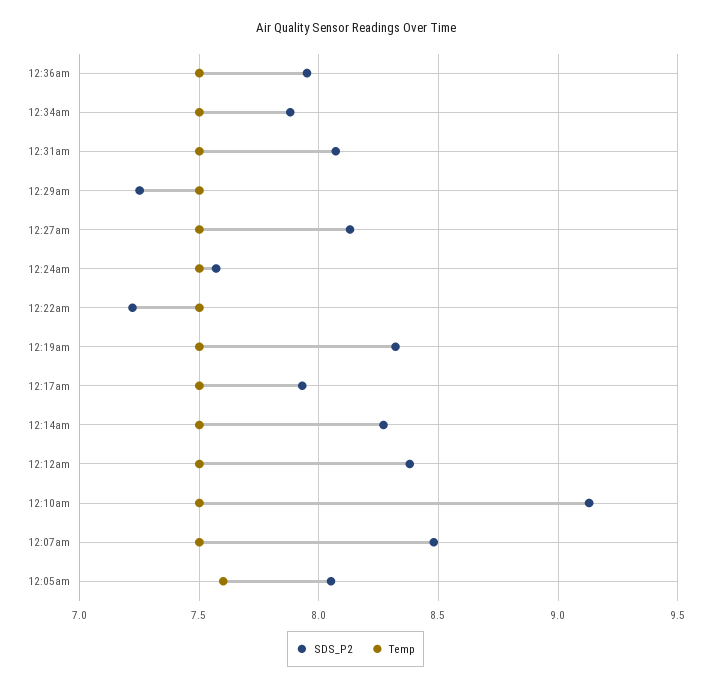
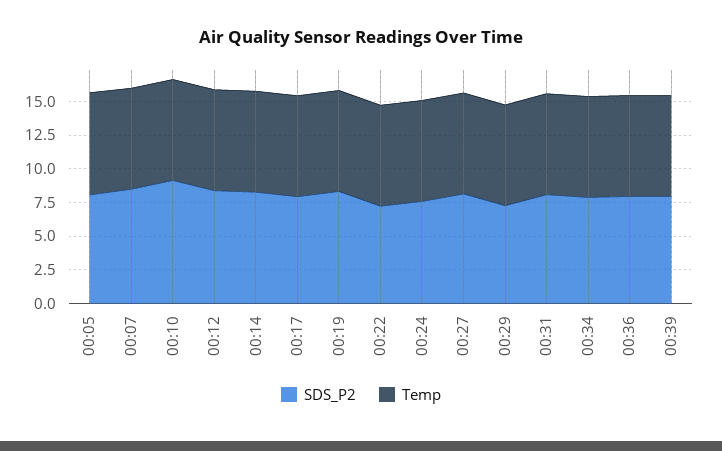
SDS_P2, 00:39: none -> 7.5
Temp, 00:39: none -> 7.5

